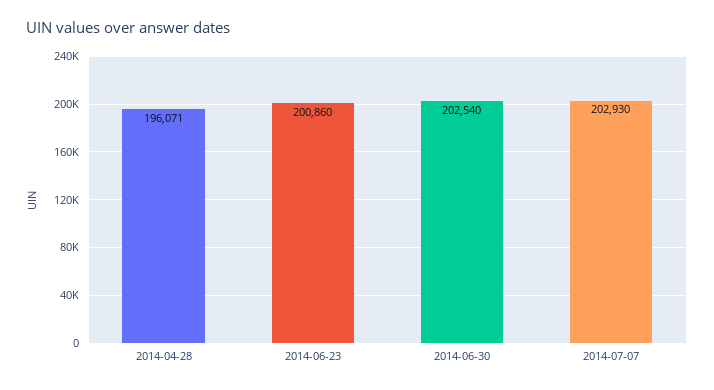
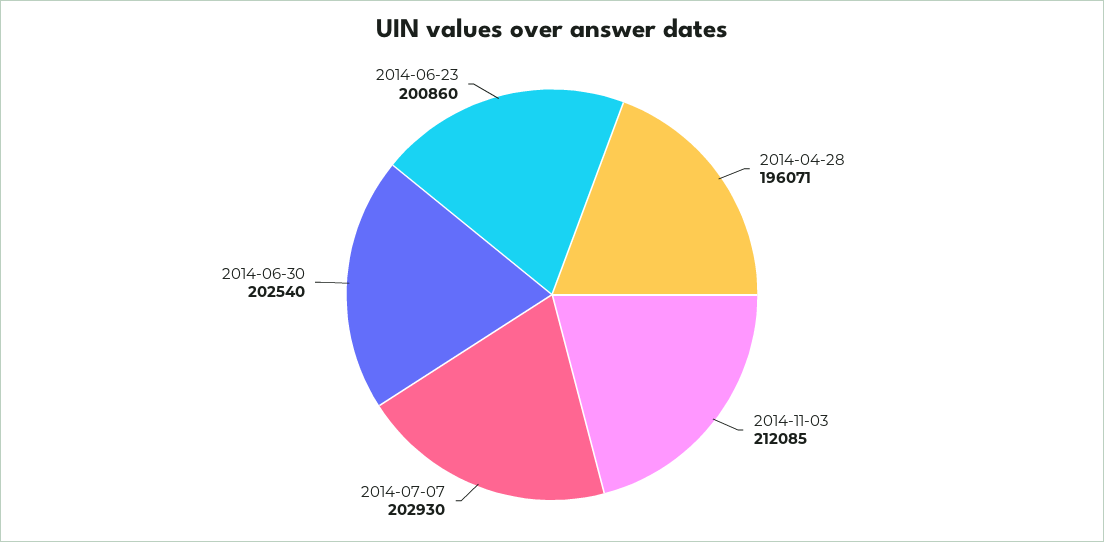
2014-11-03: none -> 212085

